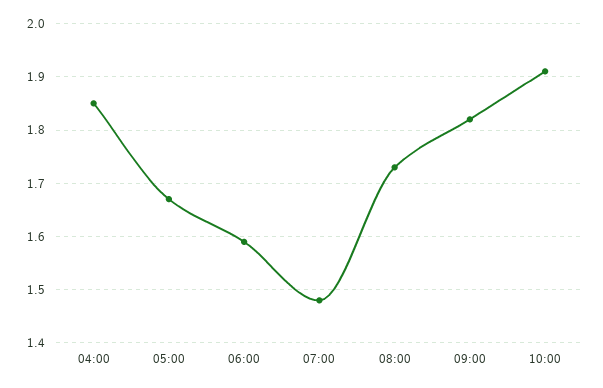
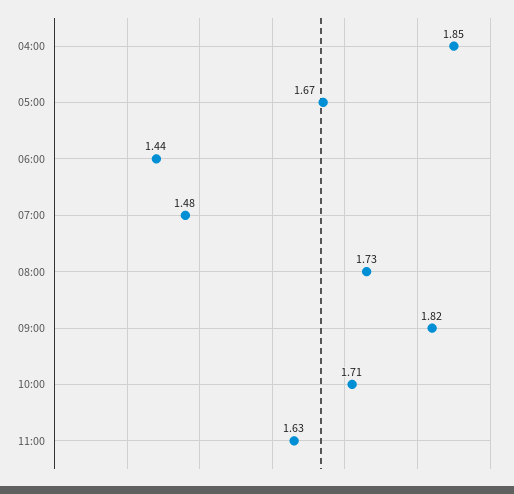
06:00: 1.6 -> 1.44
10:00: 1.9 -> 1.71
11:00: none -> 1.63

